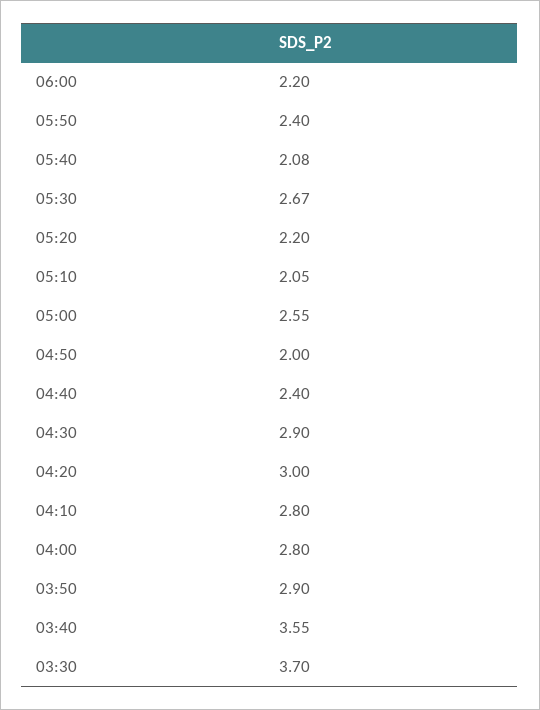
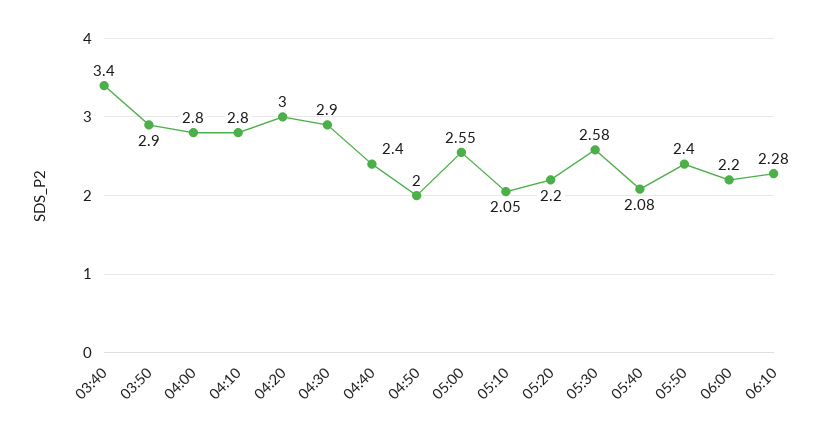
05:30: 2.67 -> 2.58
03:40: 3.55 -> 3.4
03:30: 3.7 -> none
06:10: none -> 2.28

